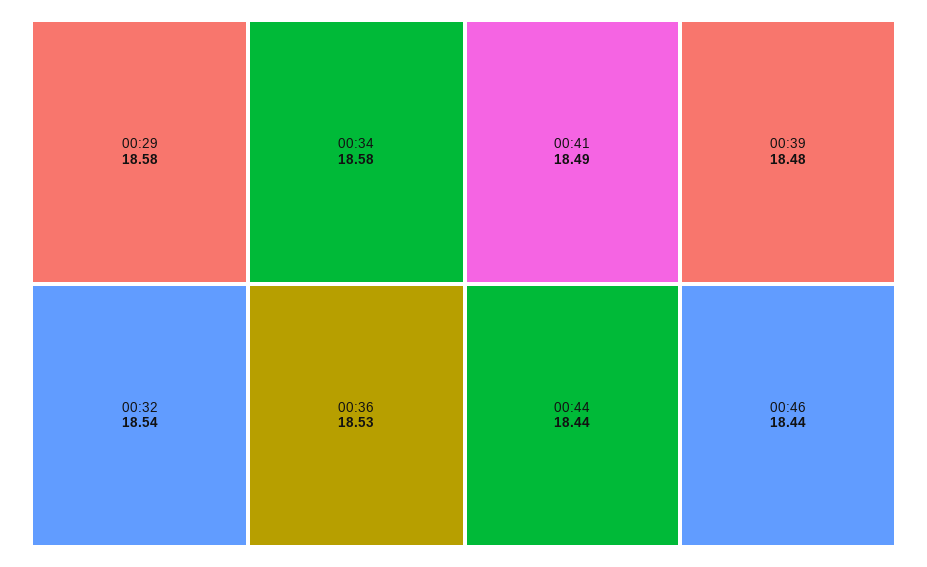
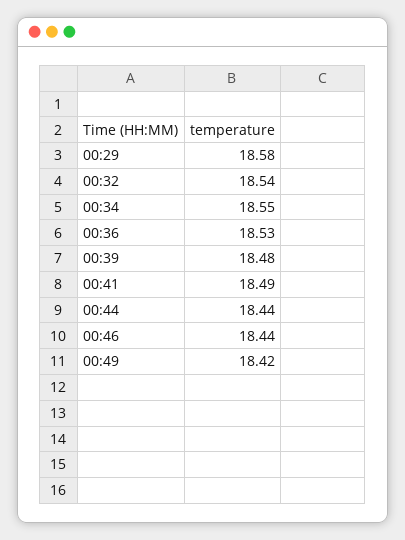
00:34: 18.58 -> 18.55
00:49: none -> 18.42

